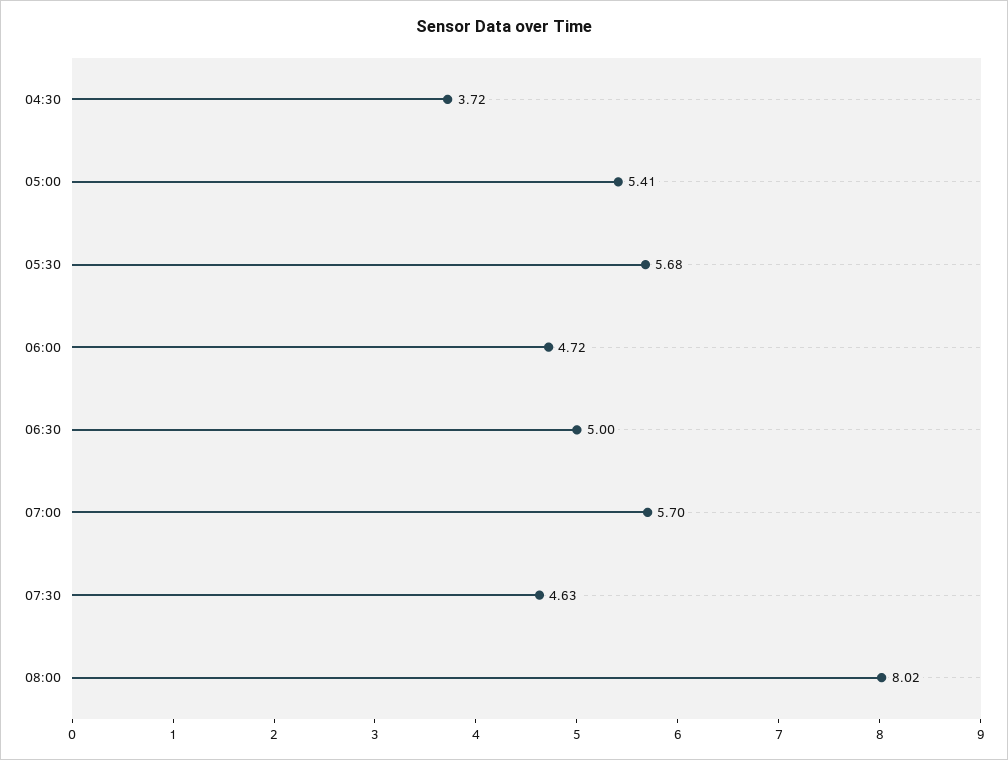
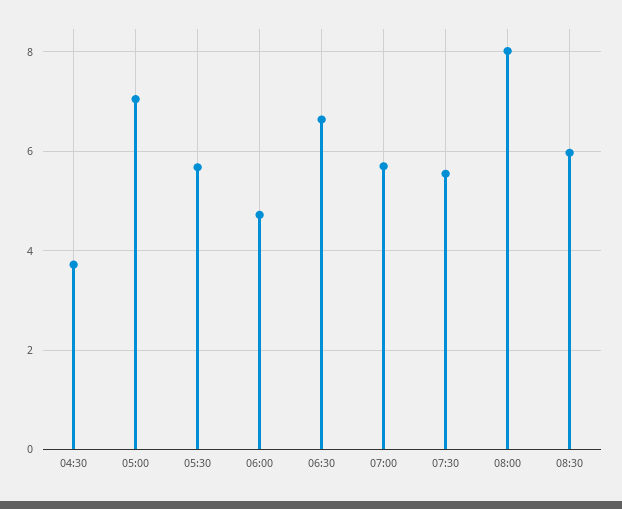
05:00: 5.41 -> 7
06:30: 5 -> 6.6
07:30: 4.63 -> 5.6
08:30: none -> 6

